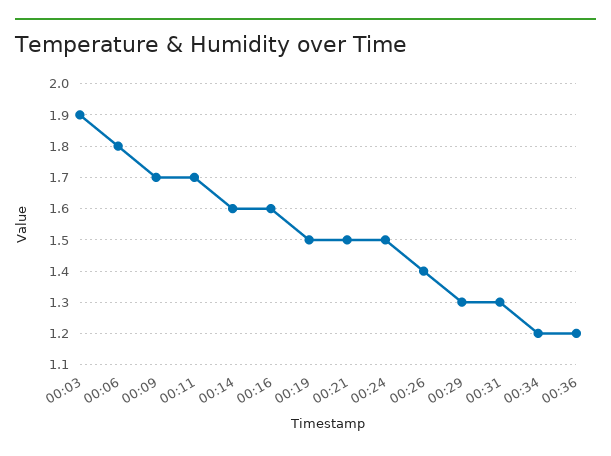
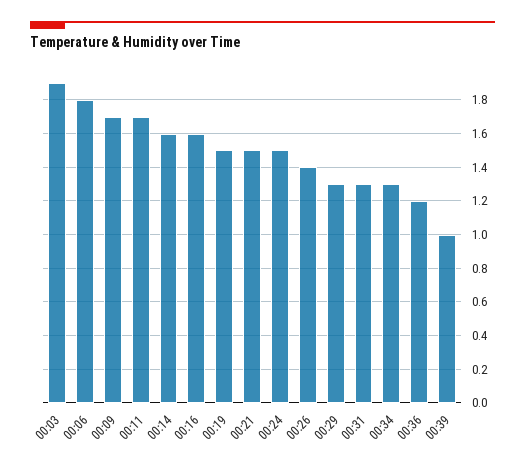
00:34: 1.2 -> 1.3
00:39: none -> 1

